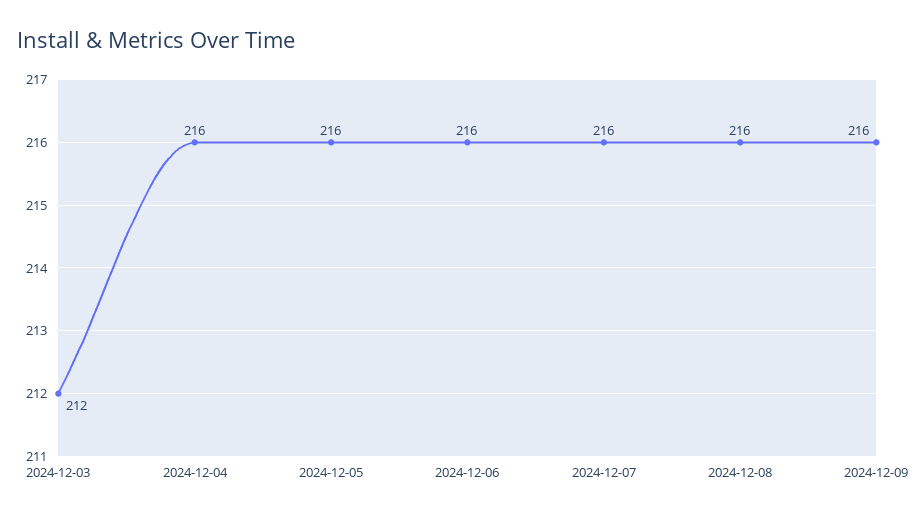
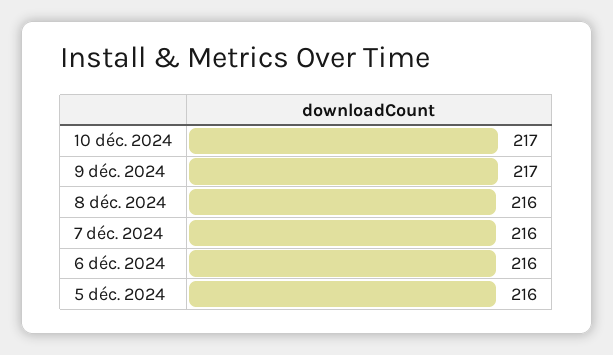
2024-12-03: 212 -> none
2024-12-04: 216 -> none
2024-12-09: 216 -> 217
10 déc. 2024: none -> 217

